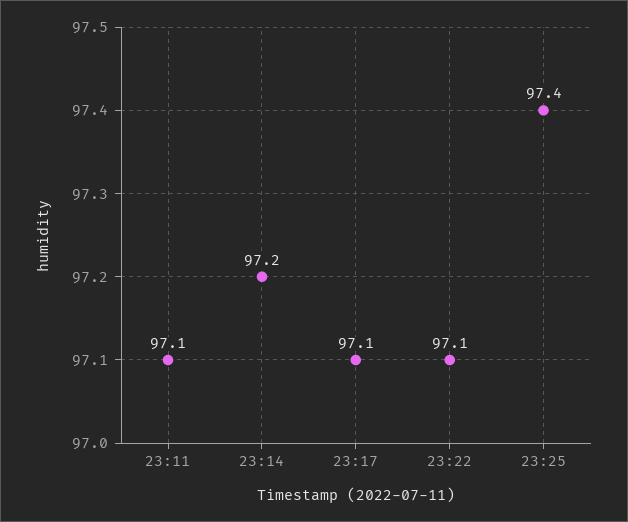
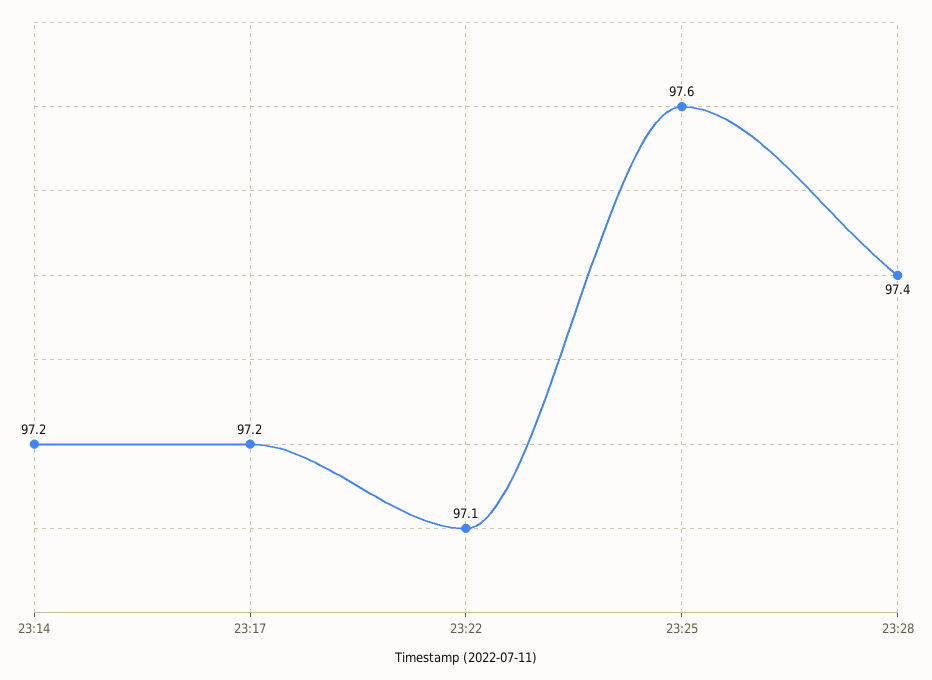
23:11: 97.1 -> none
23:17: 97.1 -> 97.2
23:25: 97.4 -> 97.6
23:28: none -> 97.4

